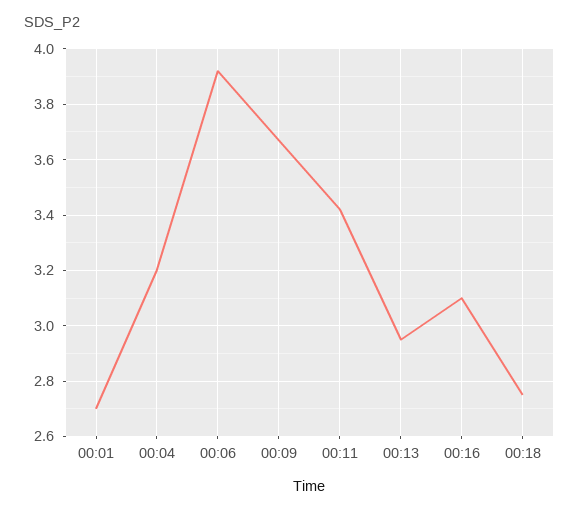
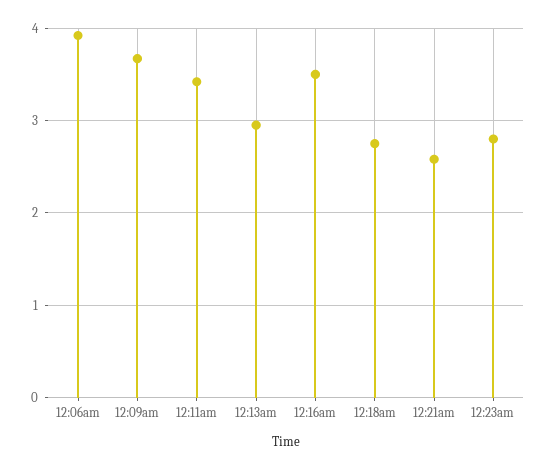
00:01: 2.7 -> none
00:04: 3.2 -> none
00:16: 3.1 -> 3.5
12:21am: none -> 2.6
12:23am: none -> 2.8

